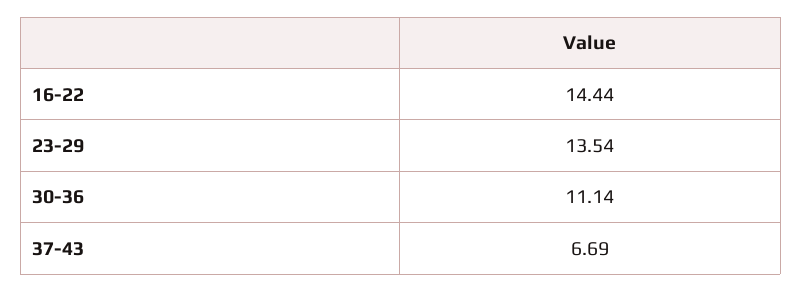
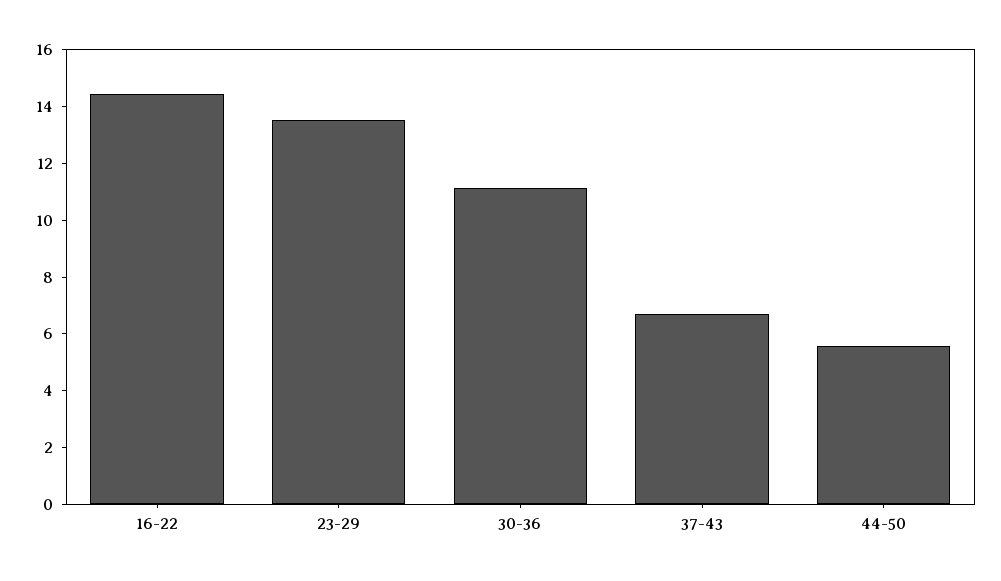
44-50: none -> 5.5

